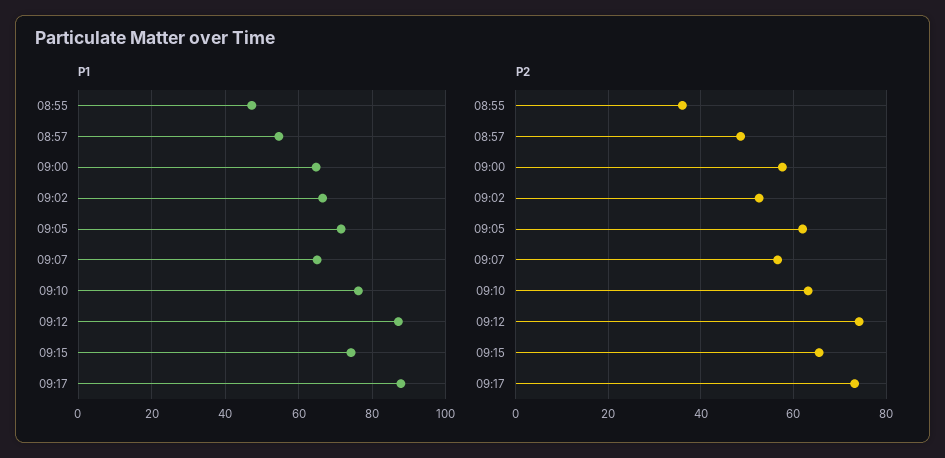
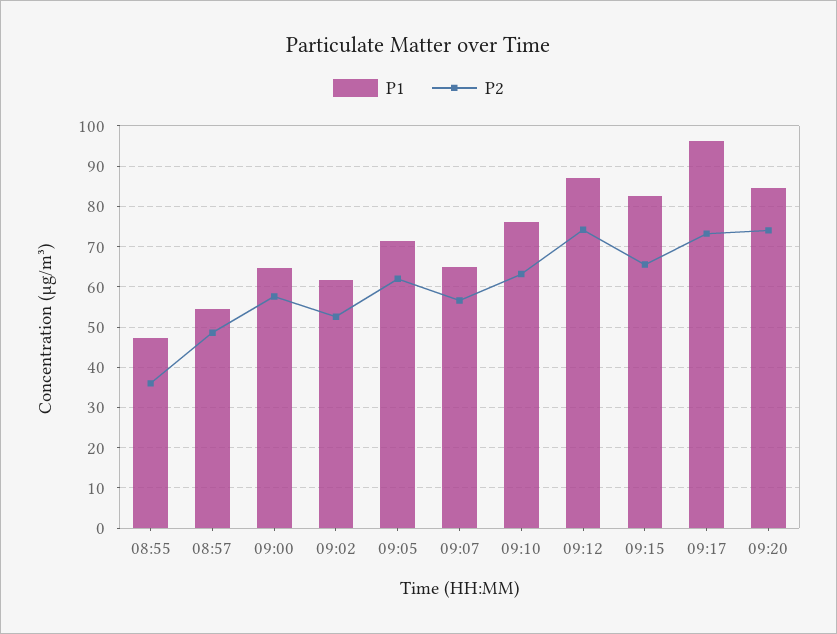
P1, 09:02: 66 -> 62
P1, 09:15: 74 -> 82
P1, 09:17: 88 -> 96
P1, 09:20: none -> 84
P2, 09:20: none -> 74

